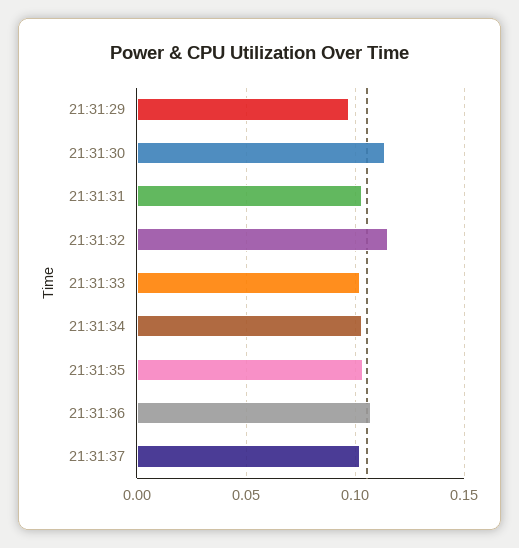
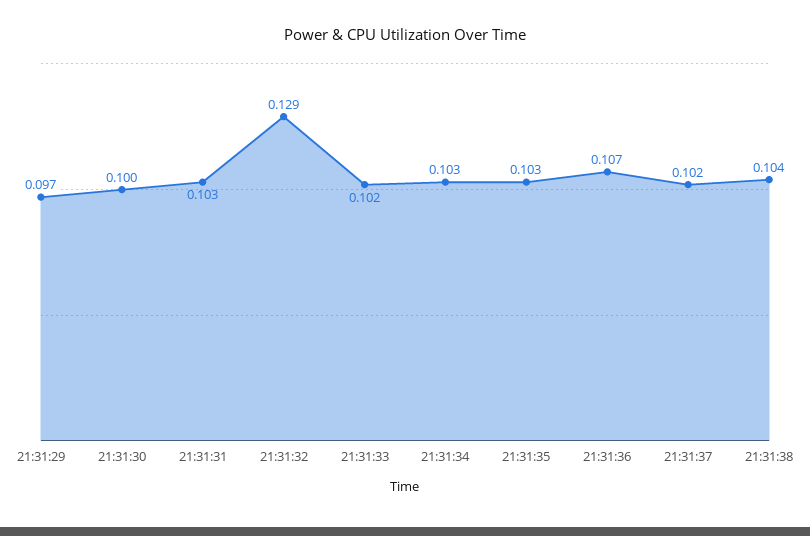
21:31:30: 0.115 -> 0.1
21:31:32: 0.115 -> 0.129
21:31:38: none -> 0.104

